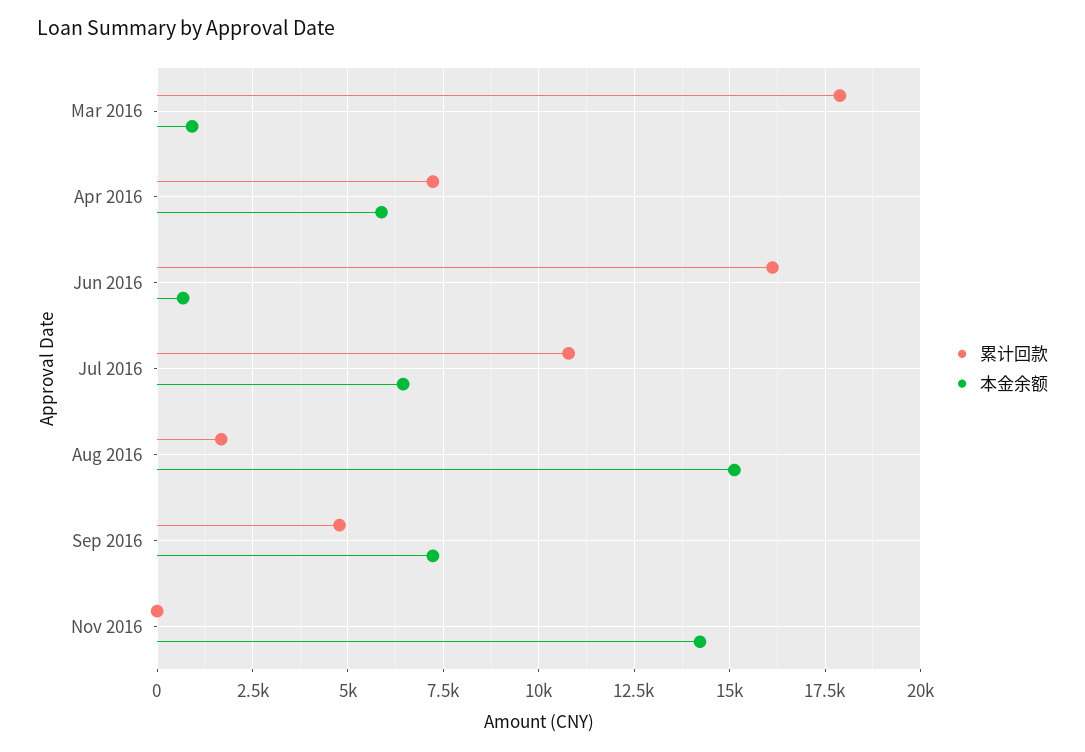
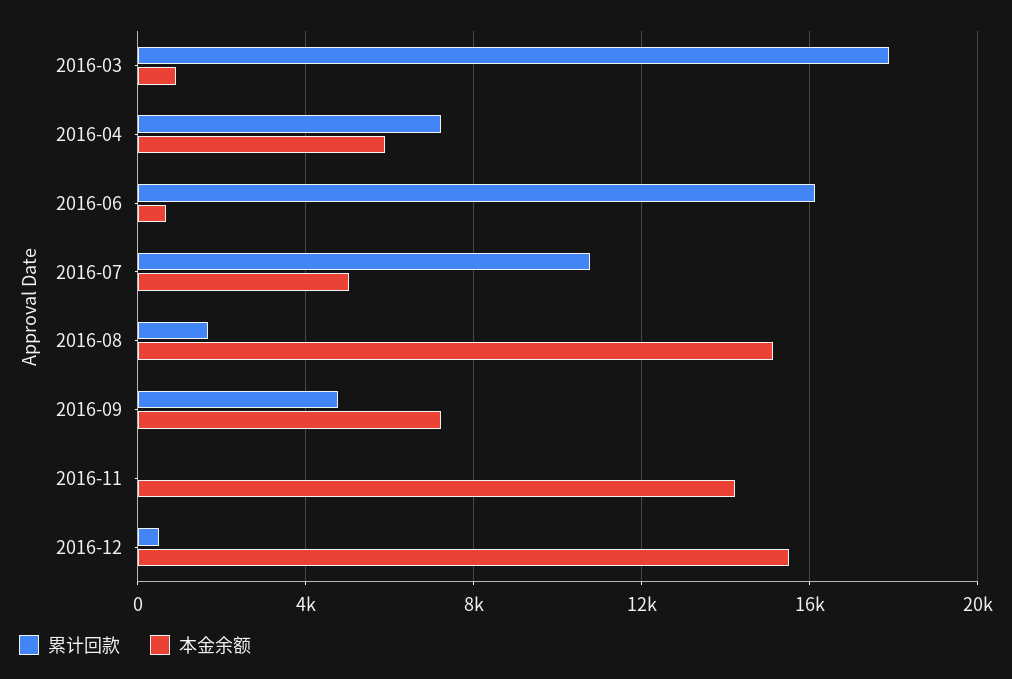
本金余额, Jul 2016: 6500 -> 5000
累计回款, 2016-12: none -> 500
本金余额, 2016-12: none -> 15500

